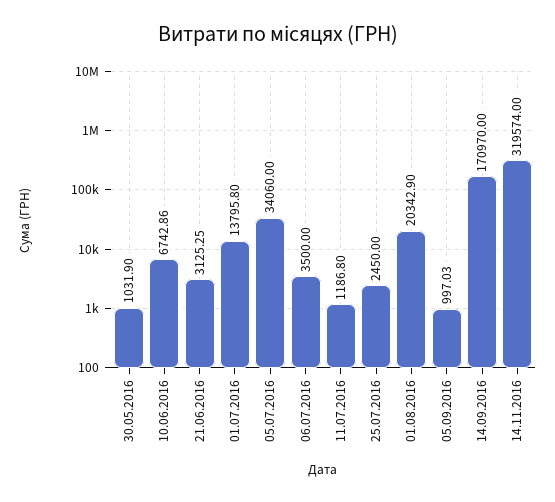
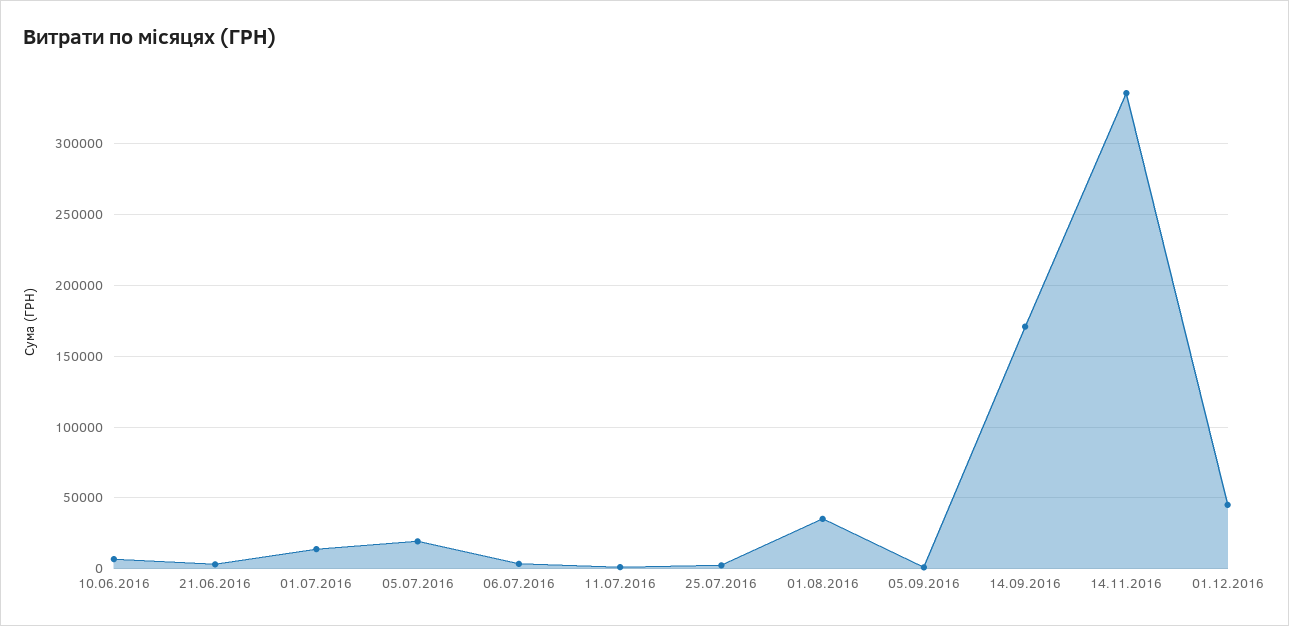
30.05.2016: 1031.9 -> none
05.07.2016: 34060 -> 20000
01.08.2016: 20342.9 -> 35000
14.11.2016: 319574 -> 335000
01.12.2016: none -> 45000

